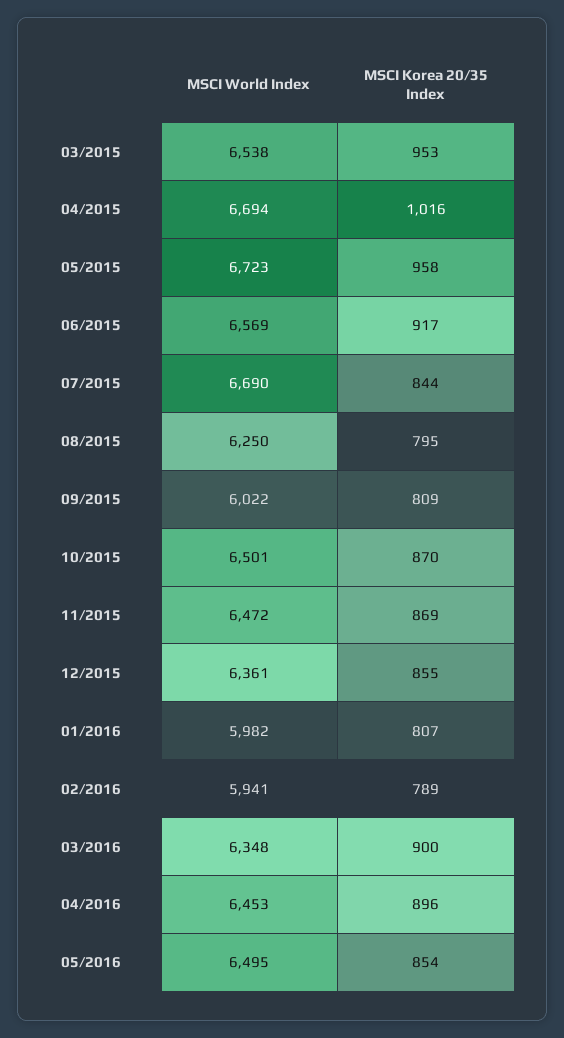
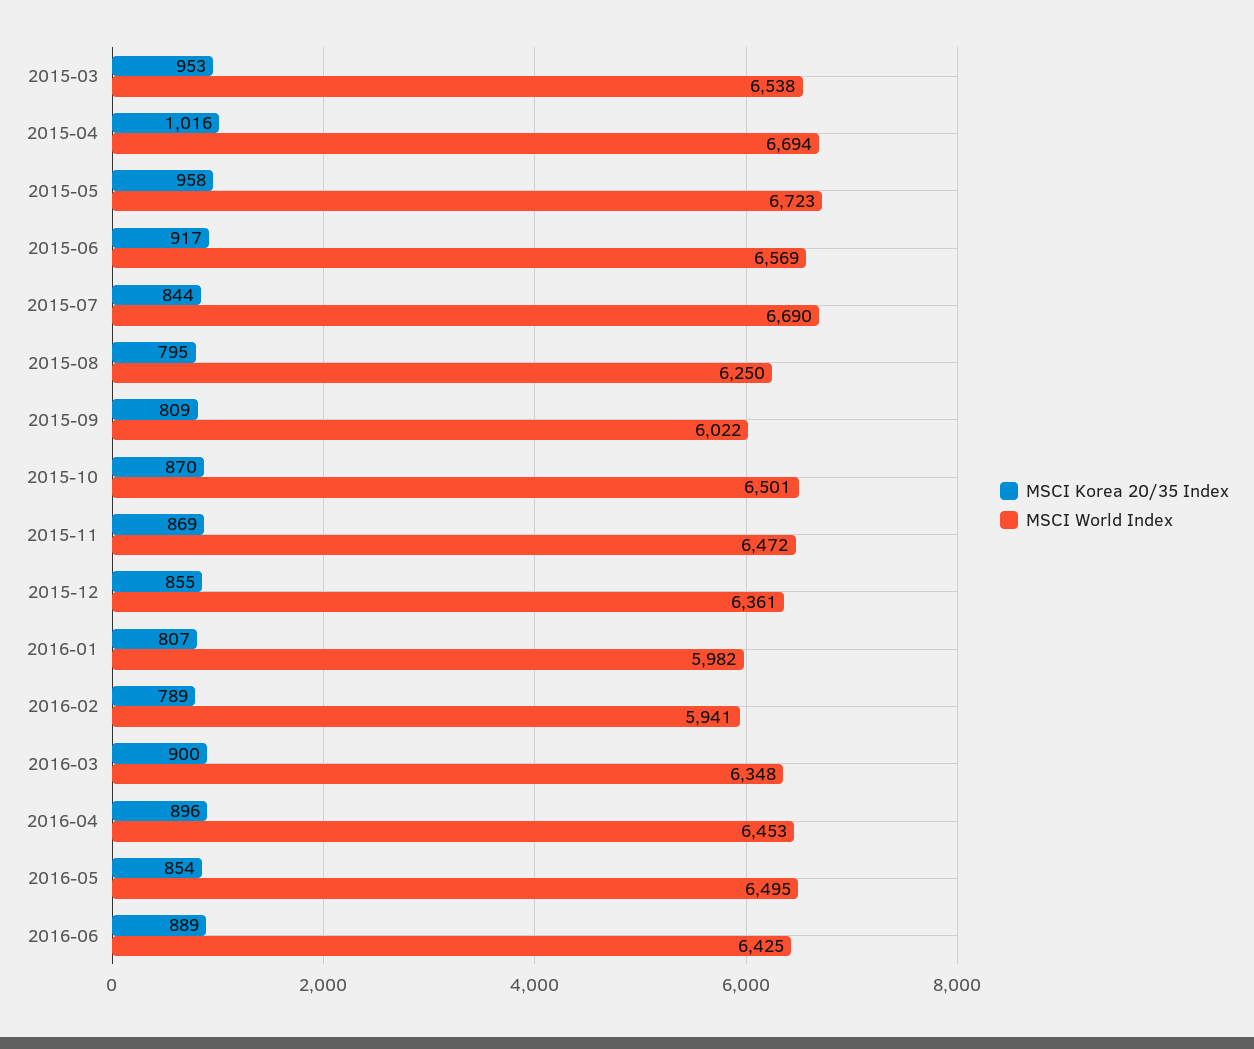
MSCI Korea 20/35 Index, 2016-06: none -> 889
MSCI World Index, 2016-06: none -> 6425

